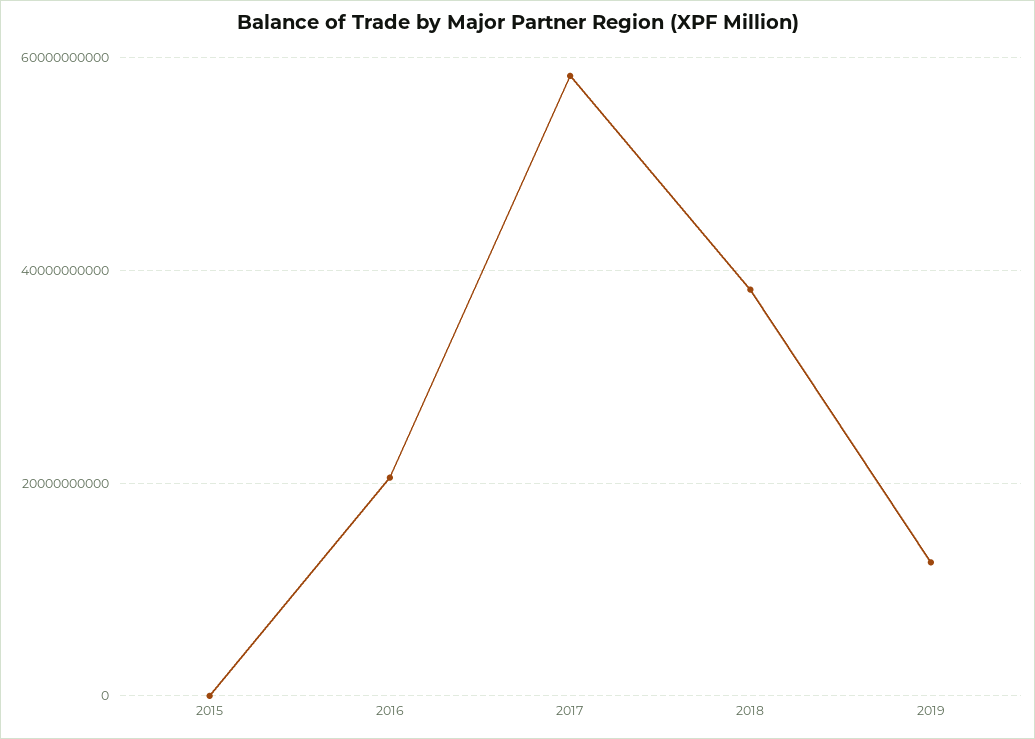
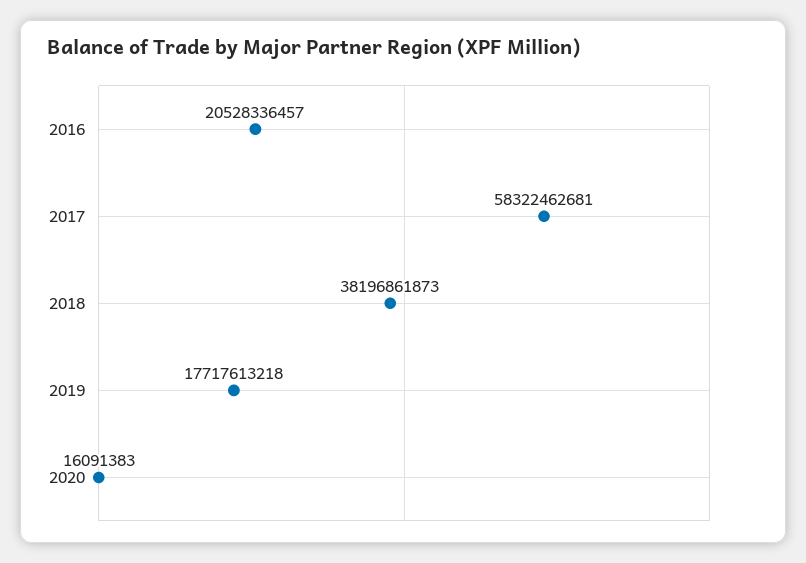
2015: 0 -> none
2019: 12000000000 -> 17717613218
2020: none -> 16091383

